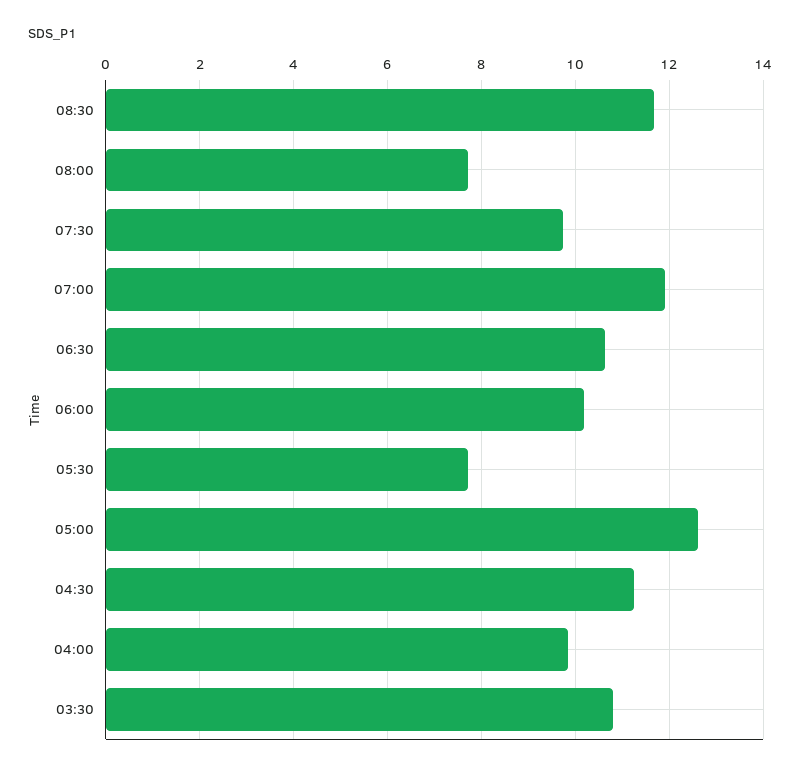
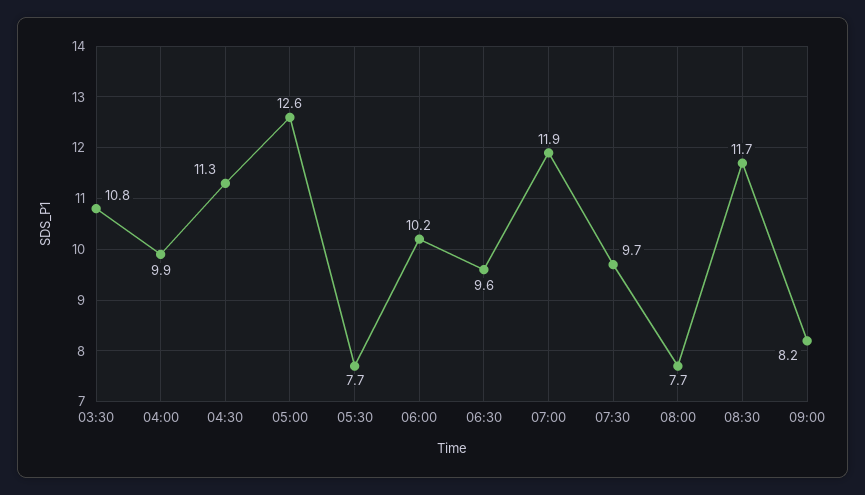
06:30: 10.6 -> 9.6
09:00: none -> 8.2

